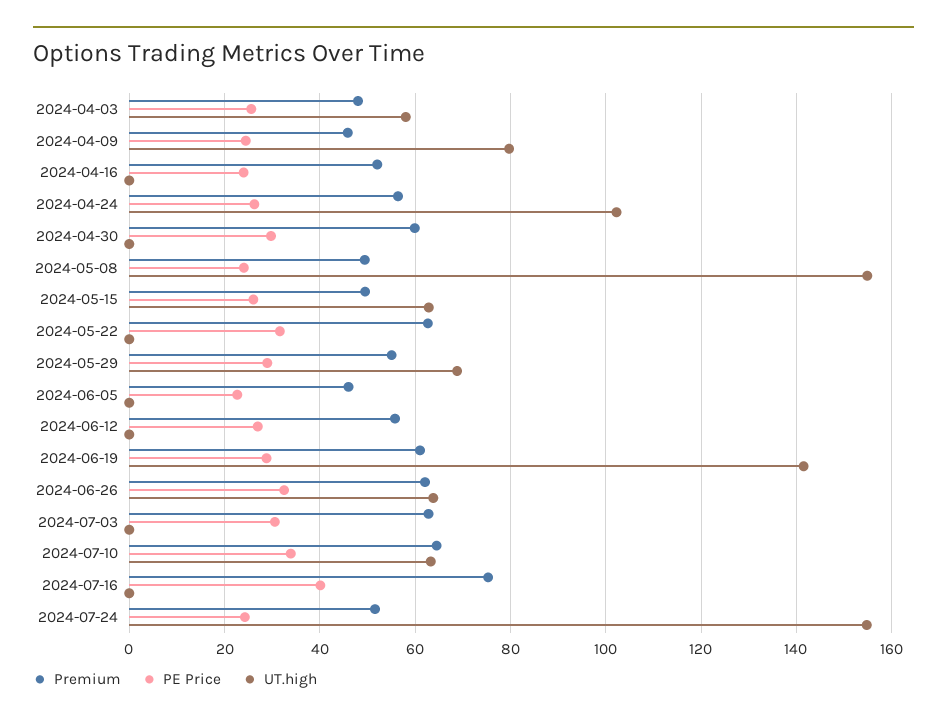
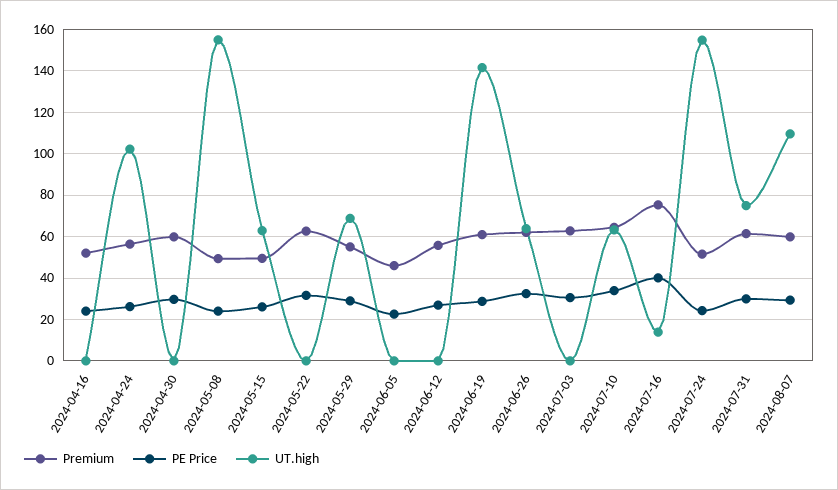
Premium, 2024-04-03: 48 -> none
PE Price, 2024-04-03: 26 -> none
UT.high, 2024-04-03: 58 -> none
Premium, 2024-04-09: 46 -> none
PE Price, 2024-04-09: 24 -> none
UT.high, 2024-04-09: 80 -> none
UT.high, 2024-07-16: 0 -> 15
Premium, 2024-07-31: none -> 60
PE Price, 2024-07-31: none -> 30
UT.high, 2024-07-31: none -> 75
Premium, 2024-08-07: none -> 60
PE Price, 2024-08-07: none -> 30
UT.high, 2024-08-07: none -> 110

